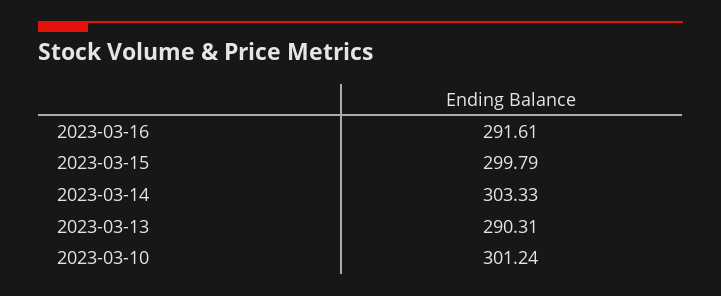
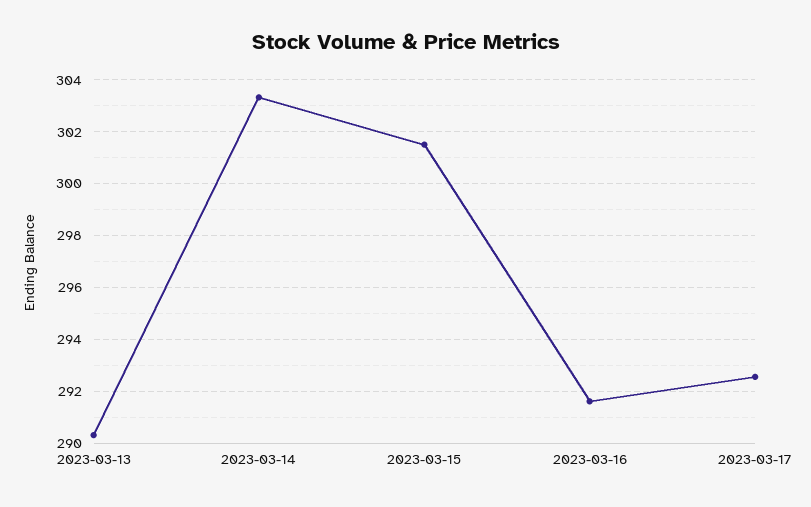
2023-03-15: 299.79 -> 301.5
2023-03-10: 301.24 -> none
2023-03-17: none -> 292.5

